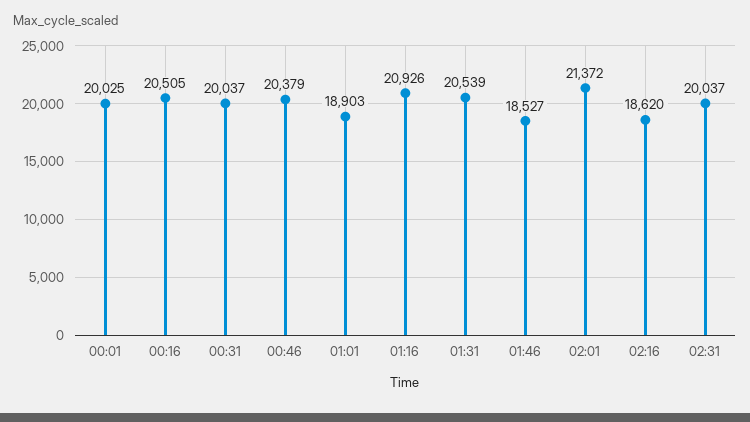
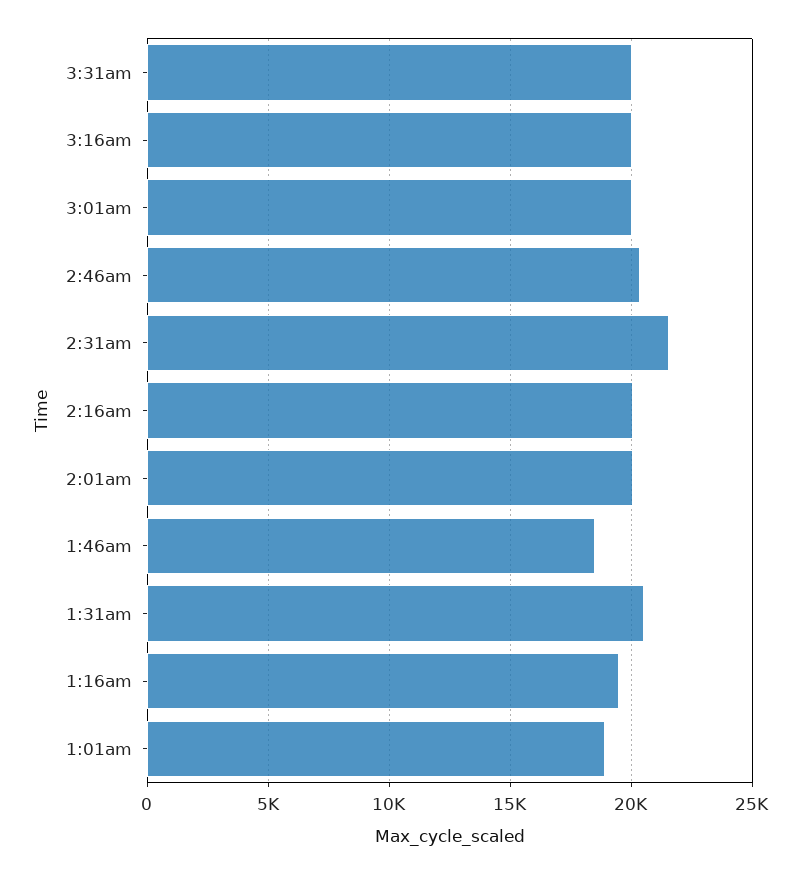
00:01: 20025 -> none
00:16: 20505 -> none
00:31: 20037 -> none
00:46: 20379 -> none
01:16: 20926 -> 19500
02:01: 21372 -> 20000
02:16: 18620 -> 20000
02:31: 20037 -> 21500
3:31am: none -> 20000
3:16am: none -> 20000
3:01am: none -> 20000
2:46am: none -> 20500

